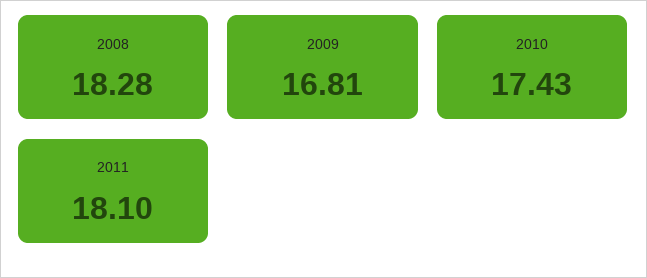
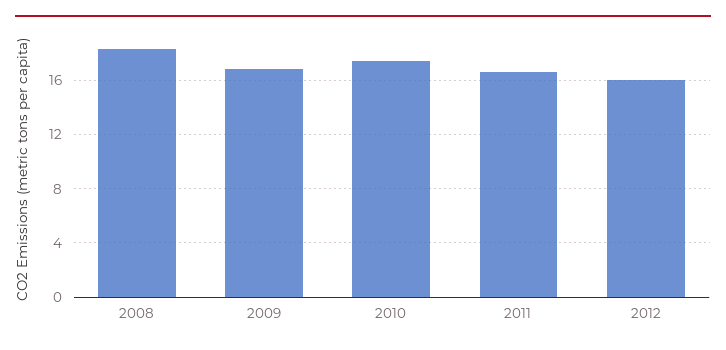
2011: 18.1 -> 16.5
2012: none -> 16

